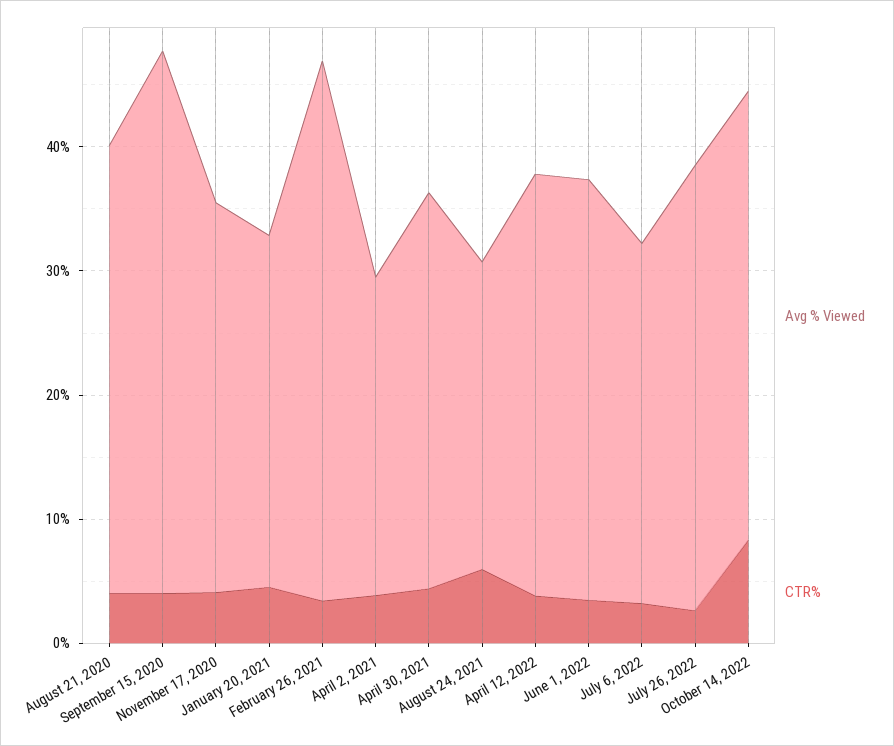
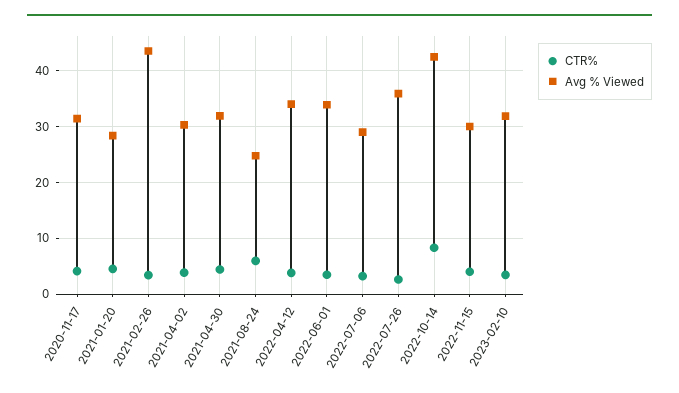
Avg % Viewed, August 21, 2020: 36 -> none
CTR%, August 21, 2020: 4 -> none
Avg % Viewed, September 15, 2020: 44 -> none
CTR%, September 15, 2020: 4 -> none
Avg % Viewed, April 2, 2021: 26 -> 30
Avg % Viewed, October 14, 2022: 36 -> 42
CTR%, 2022-11-15: none -> 4
Avg % Viewed, 2022-11-15: none -> 30
CTR%, 2023-02-10: none -> 4
Avg % Viewed, 2023-02-10: none -> 32

